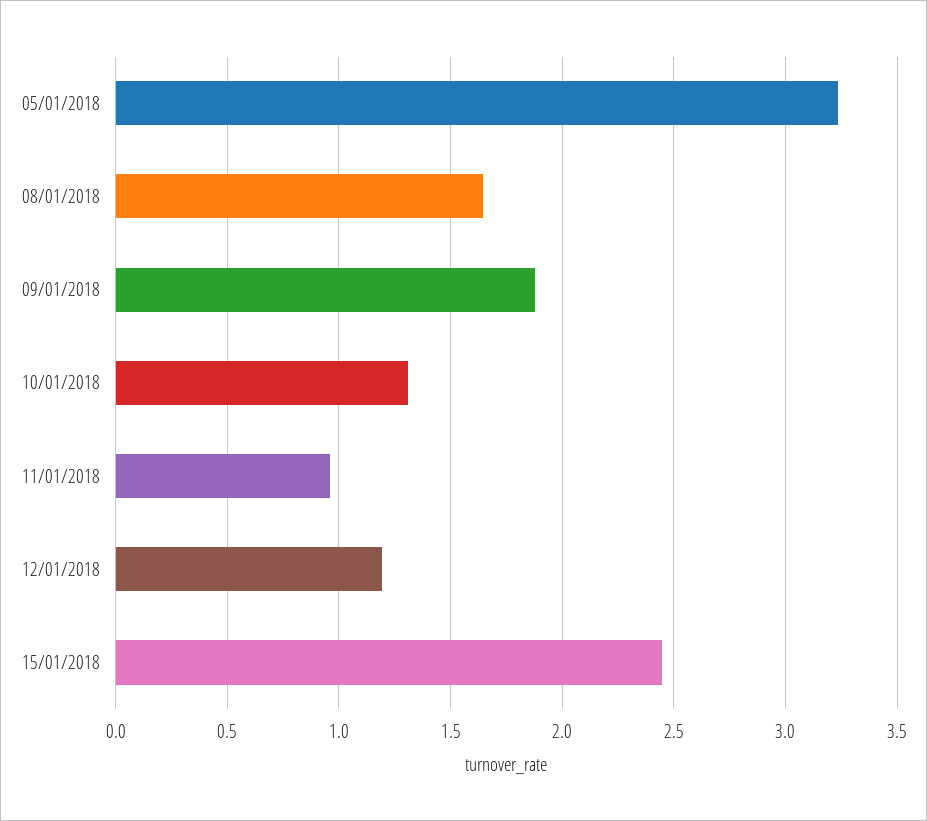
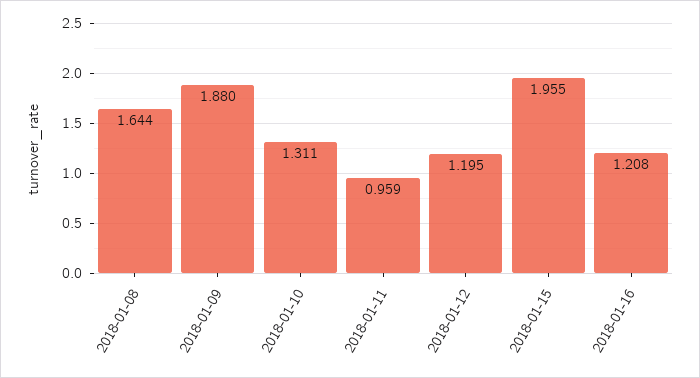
05/01/2018: 3.25 -> none
15/01/2018: 2.45 -> 1.955
2018-01-16: none -> 1.208

